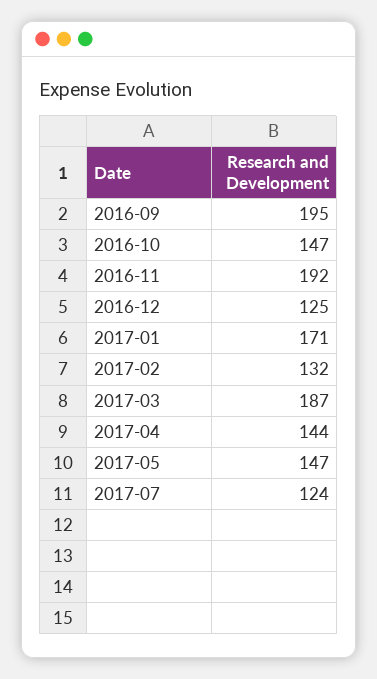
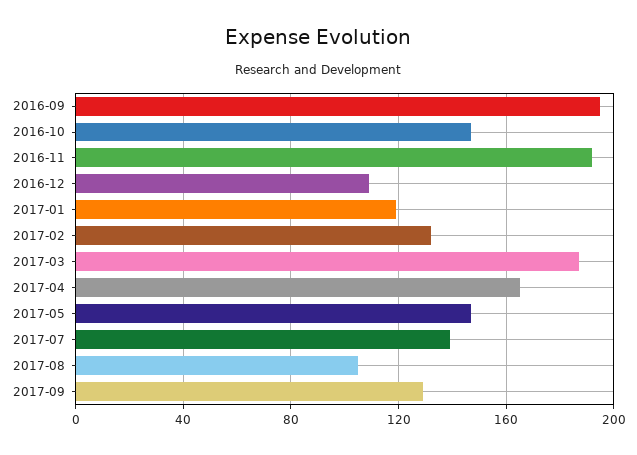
2016-12: 125 -> 110
2017-01: 171 -> 120
2017-04: 144 -> 165
2017-07: 124 -> 140
2017-08: none -> 105
2017-09: none -> 130

